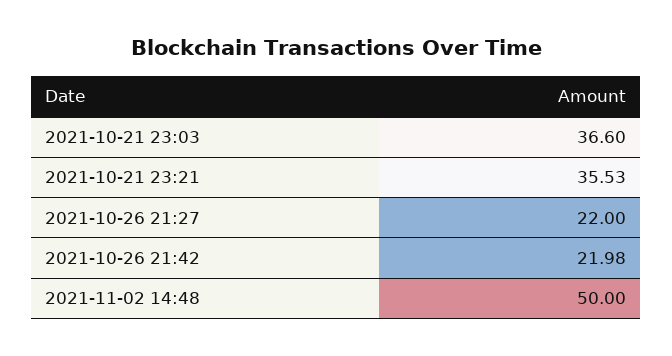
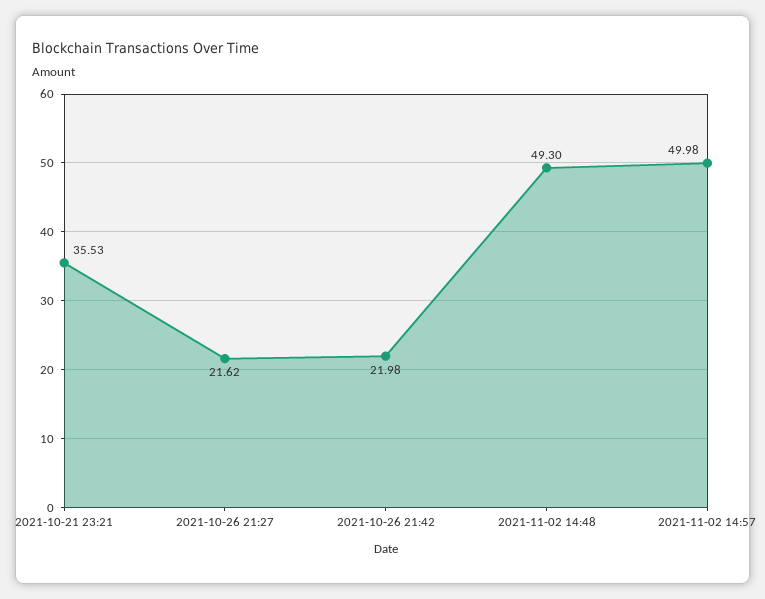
2021-10-21 23:03: 36.6 -> none
2021-10-26 21:27: 22 -> 21.62
2021-11-02 14:48: 50 -> 49.3
2021-11-02 14:57: none -> 49.98

